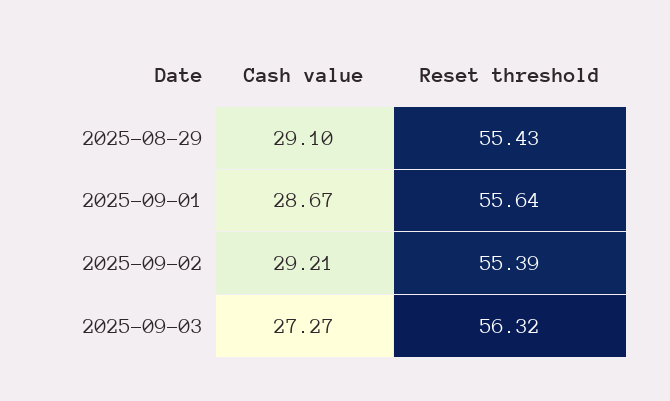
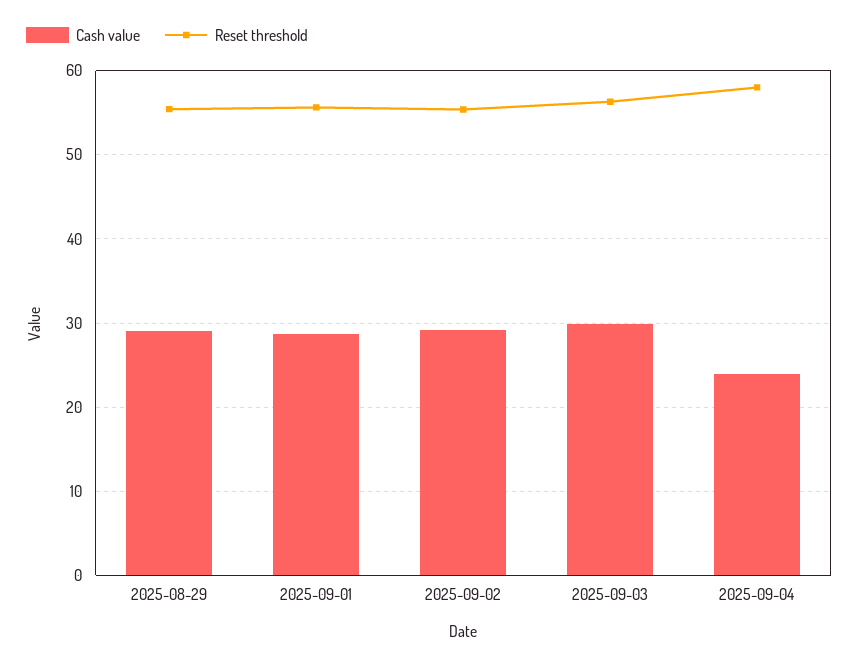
Cash value, 2025-09-03: 27.27 -> 30
Cash value, 2025-09-04: none -> 24
Reset threshold, 2025-09-04: none -> 58

